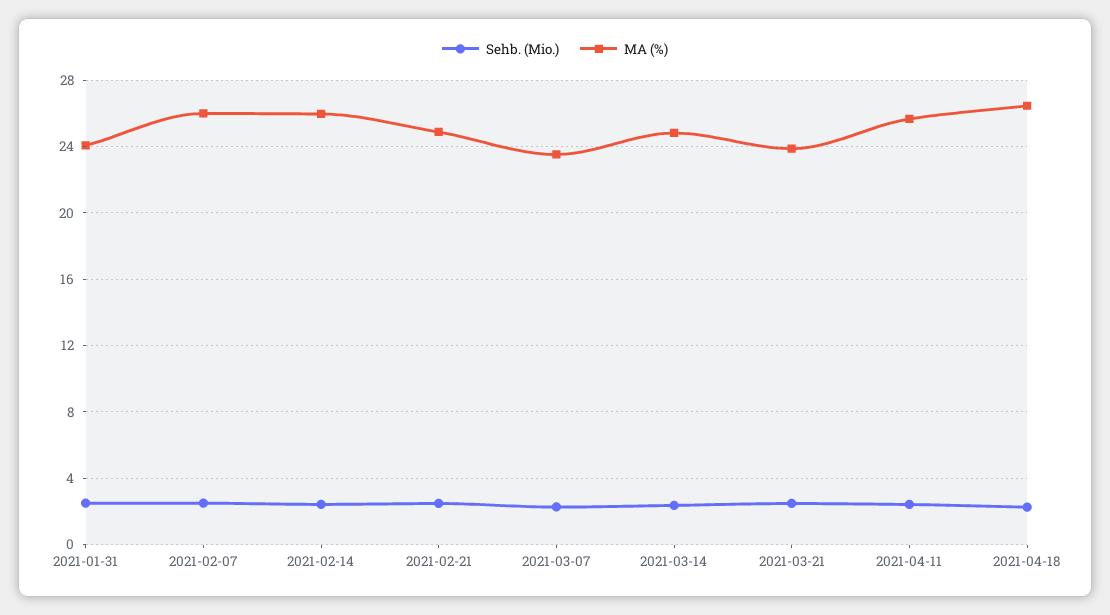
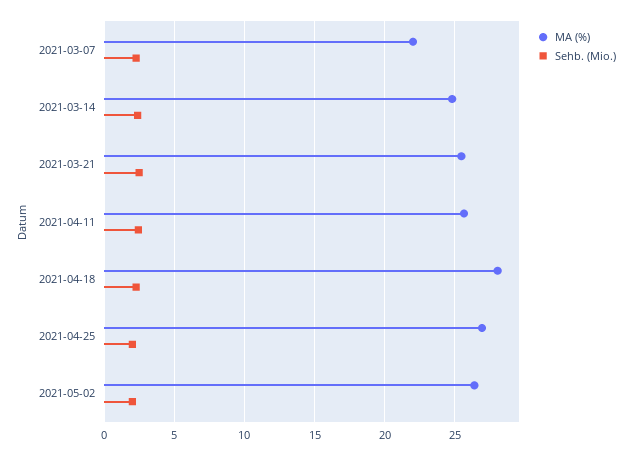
Sehb. (Mio.), 2021-01-31: 2.5 -> none
MA (%), 2021-01-31: 24 -> none
Sehb. (Mio.), 2021-02-07: 2.5 -> none
MA (%), 2021-02-07: 26 -> none
Sehb. (Mio.), 2021-02-14: 2.5 -> none
MA (%), 2021-02-14: 26 -> none
Sehb. (Mio.), 2021-02-21: 2.5 -> none
MA (%), 2021-02-21: 25 -> none
MA (%), 2021-03-07: 23.5 -> 22
MA (%), 2021-03-21: 24 -> 25.5
MA (%), 2021-04-18: 26.5 -> 28
MA (%), 2021-04-25: none -> 27
Sehb. (Mio.), 2021-04-25: none -> 2
MA (%), 2021-05-02: none -> 26.5
Sehb. (Mio.), 2021-05-02: none -> 2

